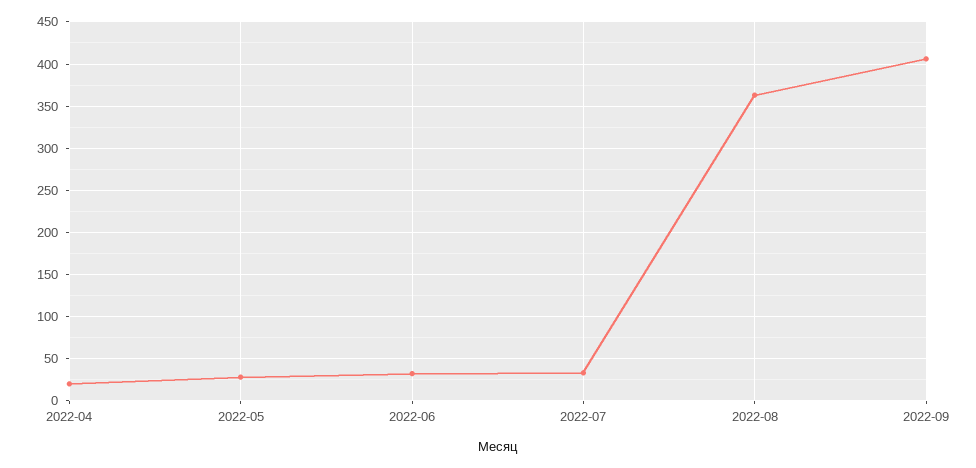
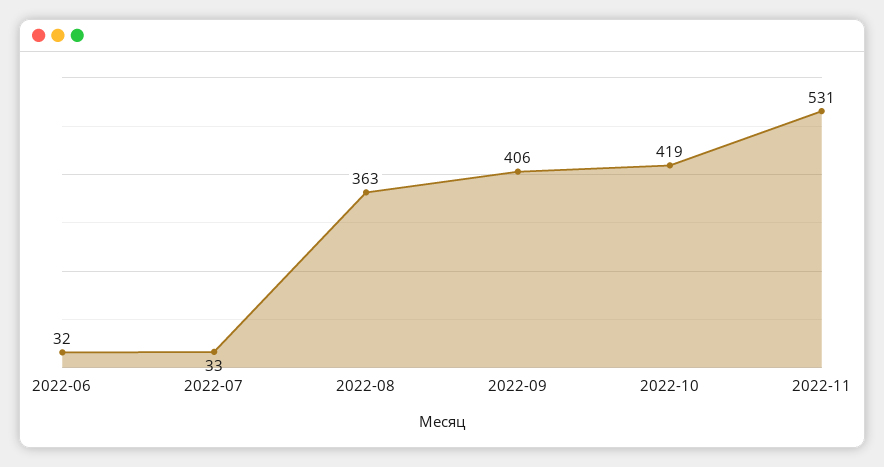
2022-04: 20 -> none
2022-05: 30 -> none
2022-10: none -> 419
2022-11: none -> 531

